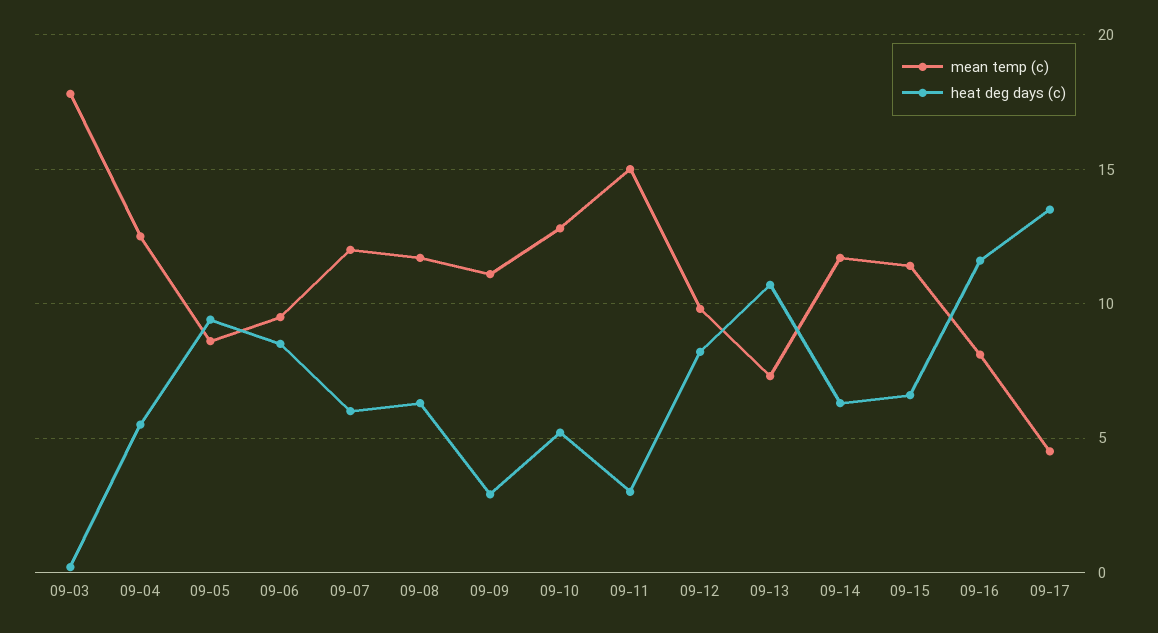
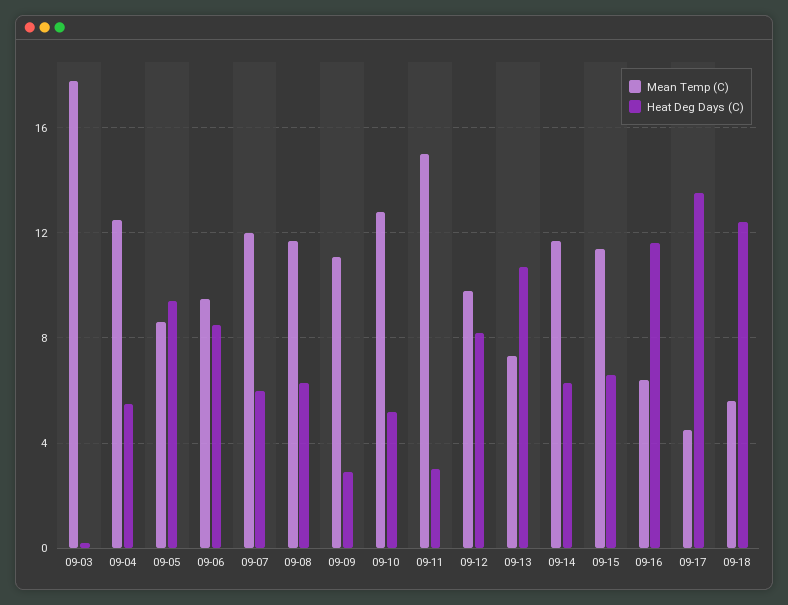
mean temp (c), 09-16: 8 -> 6.5
mean temp (c), 09-18: none -> 5.5
heat deg days (c), 09-18: none -> 12.5

